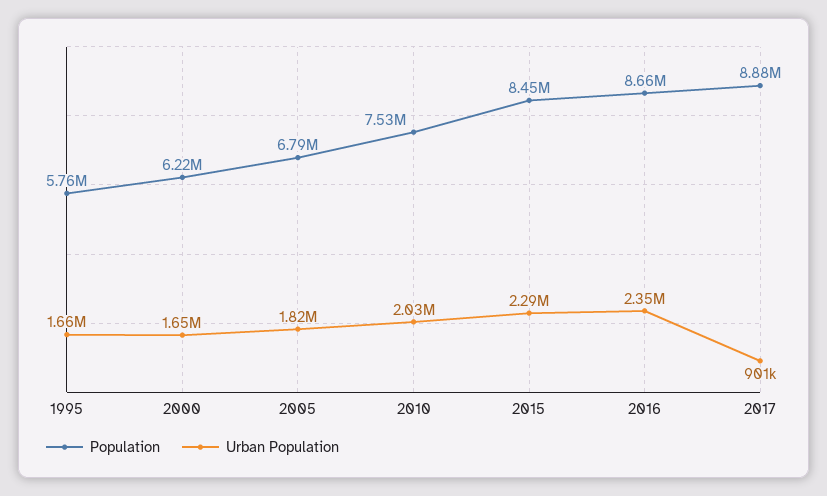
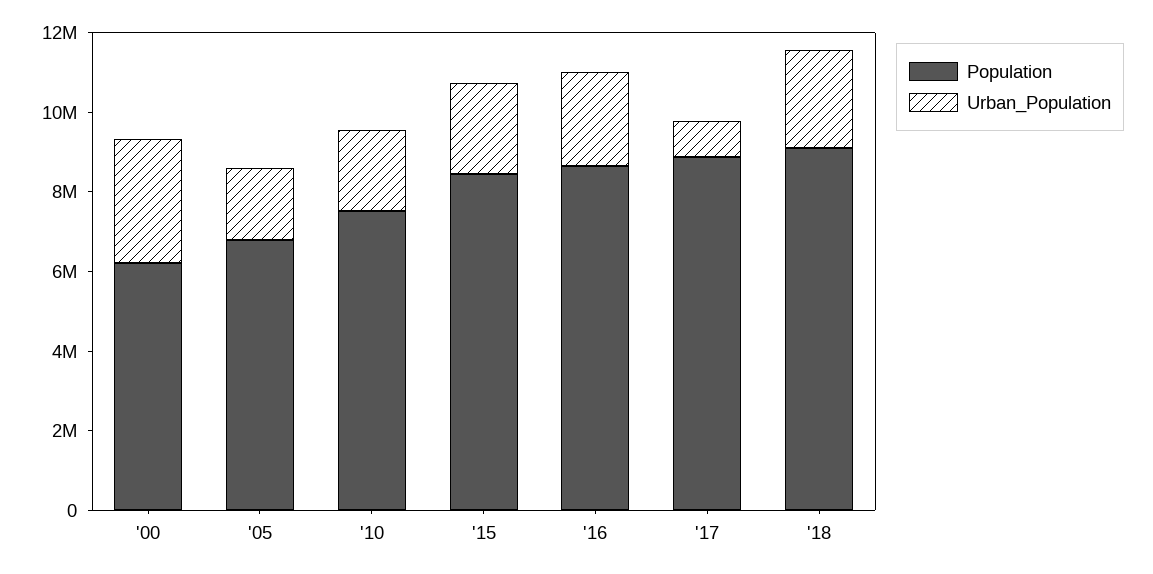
Population, 1995: 5760000 -> none
Urban Population, 1995: 1660000 -> none
Urban Population, 2000: 1650000 -> 3000000
Population, '18: none -> 9000000
Urban Population, '18: none -> 2500000

